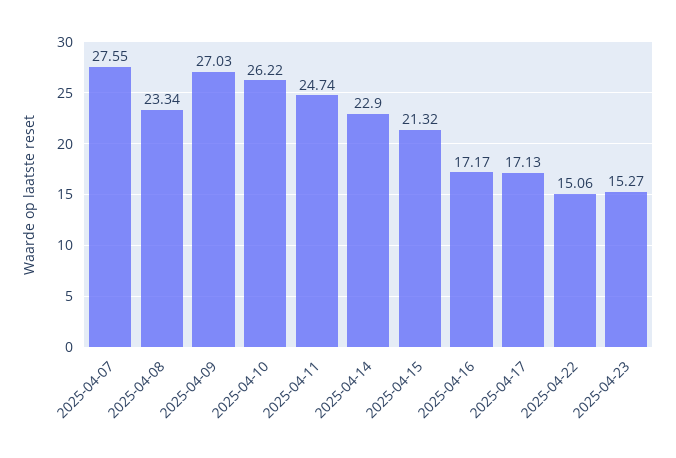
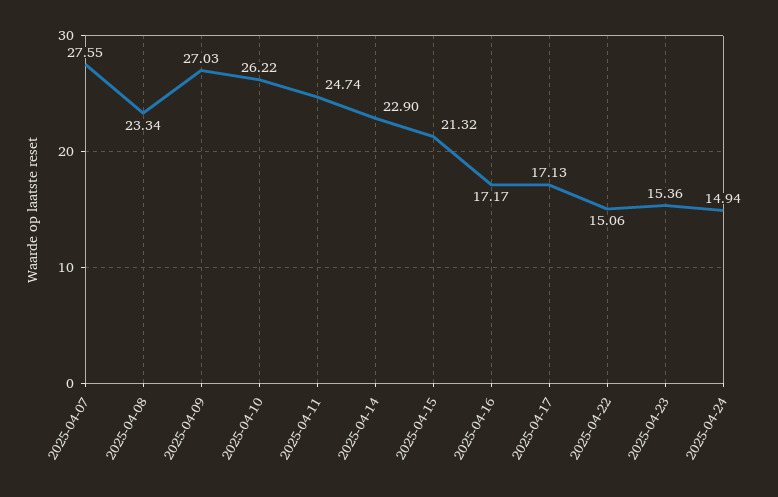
2025-04-23: 15.27 -> 15.36
2025-04-24: none -> 14.94

